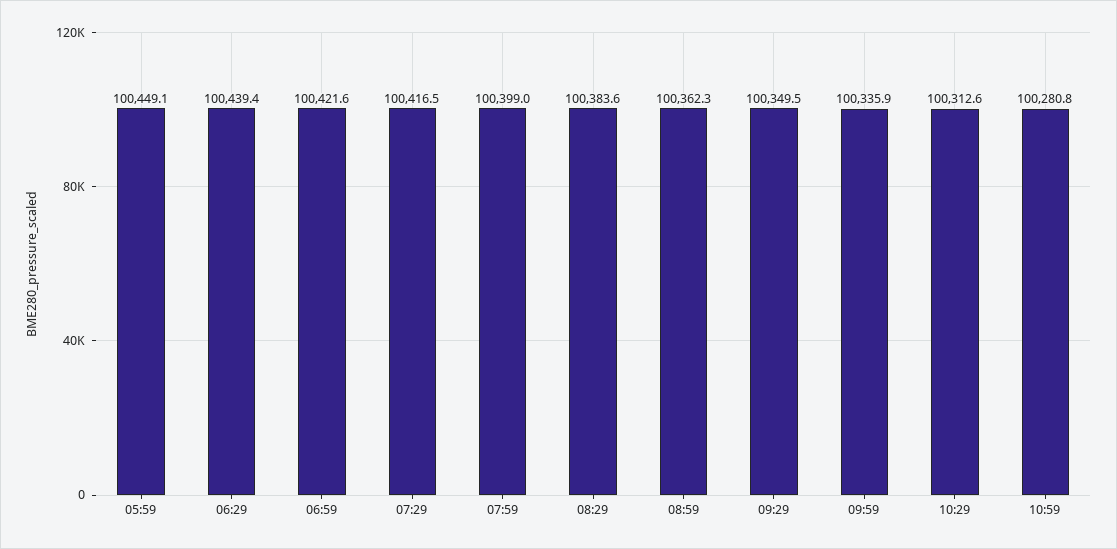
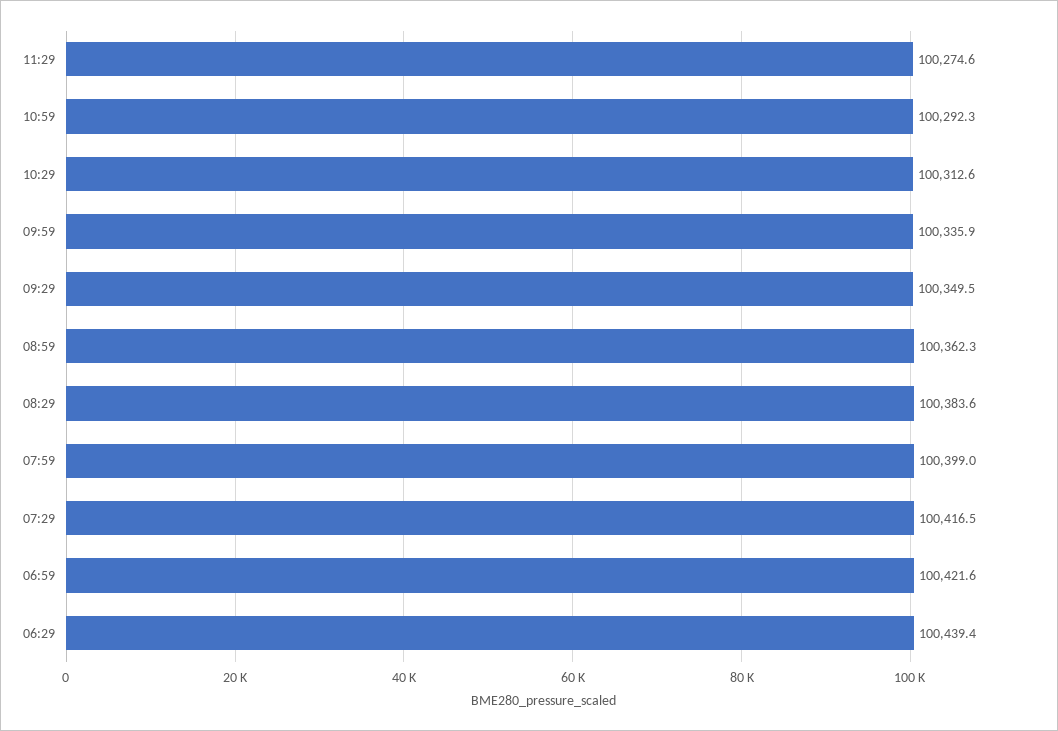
05:59: 100449.1 -> none
10:59: 100280.8 -> 100292.3
11:29: none -> 100274.6

